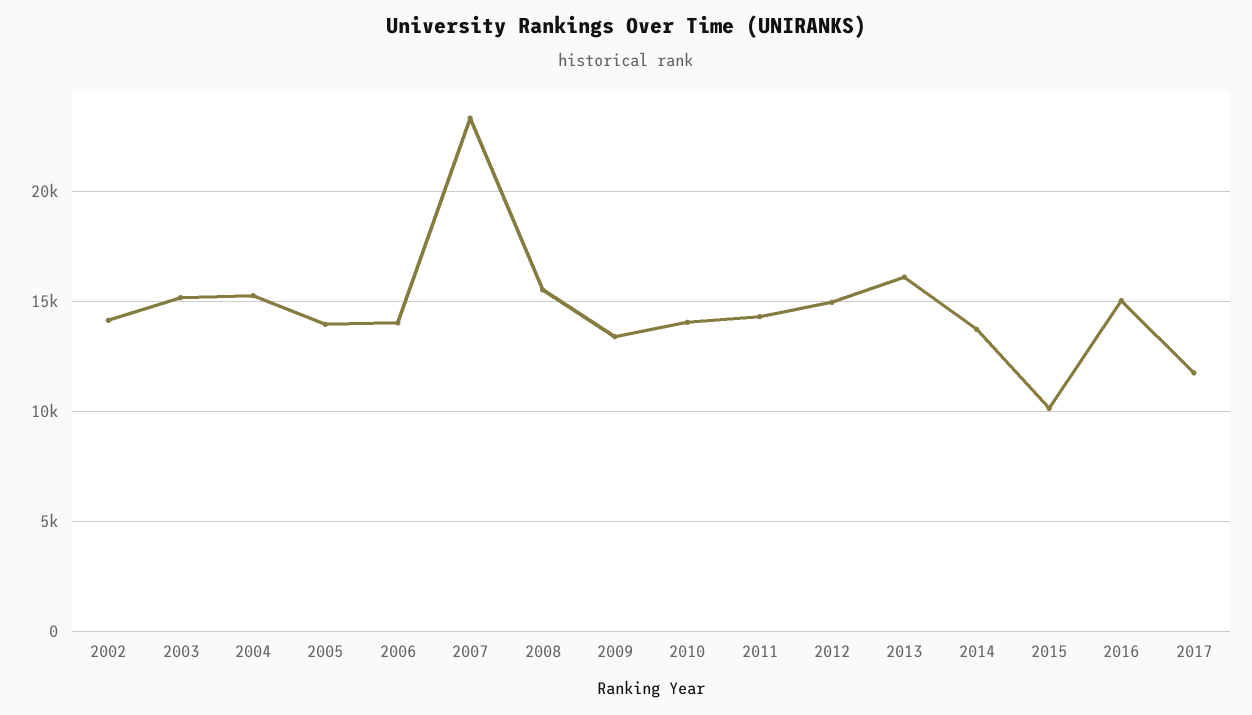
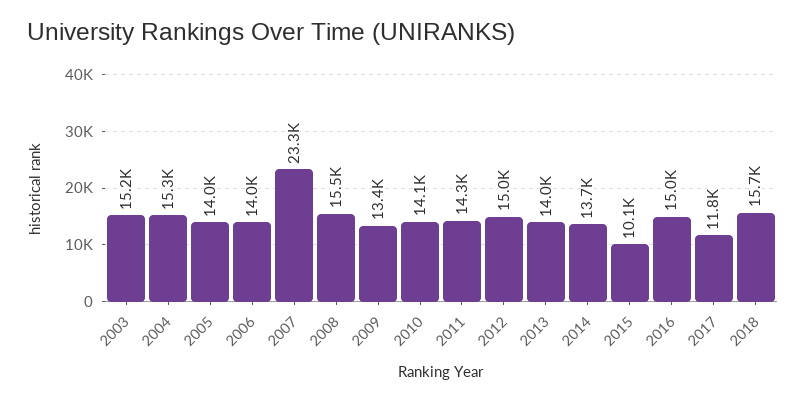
2002: 14000 -> none
2013: 16000 -> 14000
2018: none -> 15700

